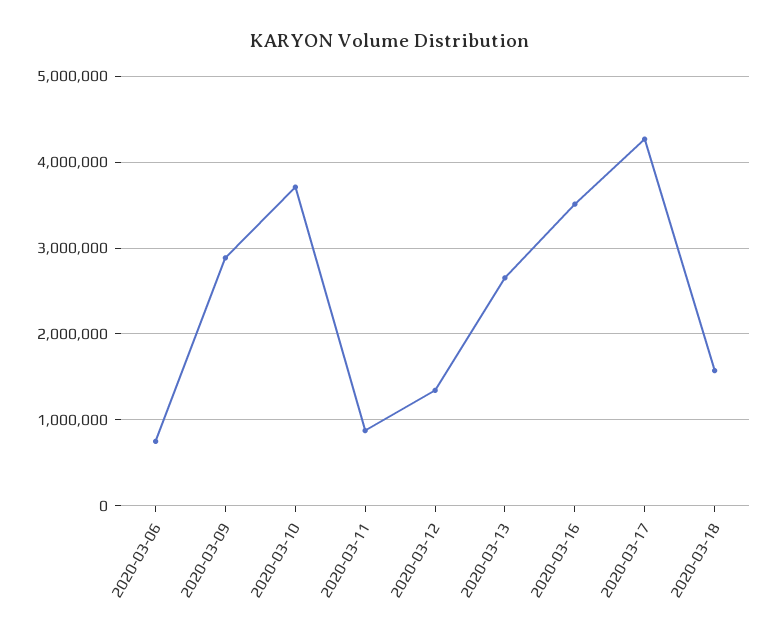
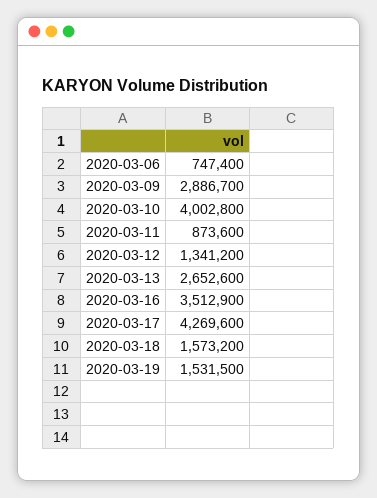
2020-03-10: 3700000 -> 4002800
2020-03-19: none -> 1531500

